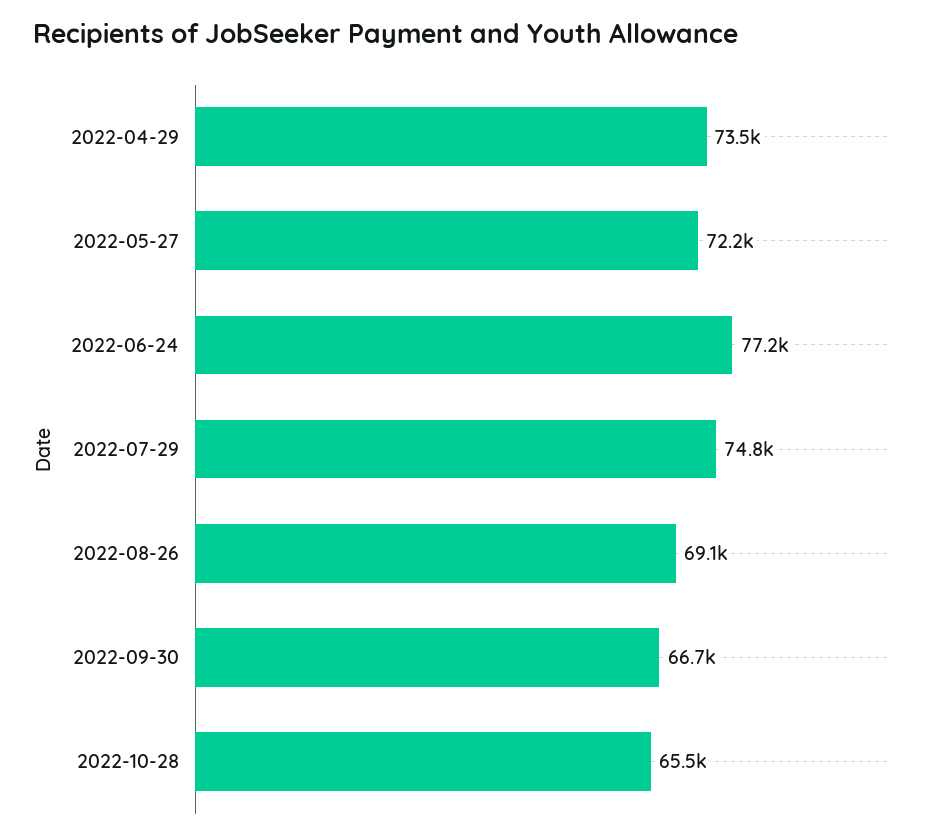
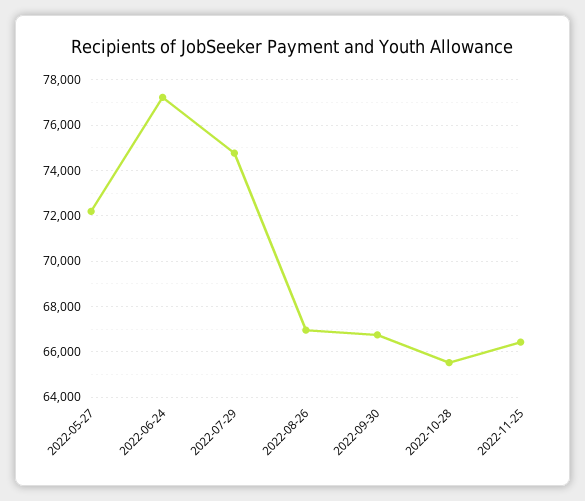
2022-04-29: 73500 -> none
2022-08-26: 69100 -> 67000
2022-11-25: none -> 66500

